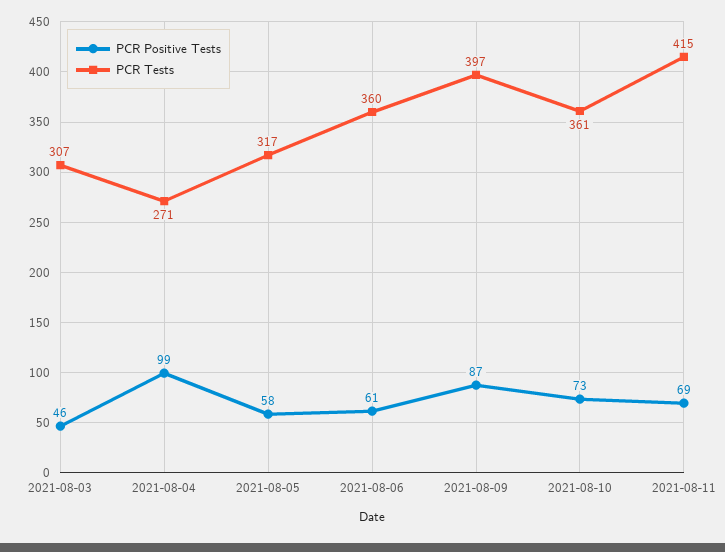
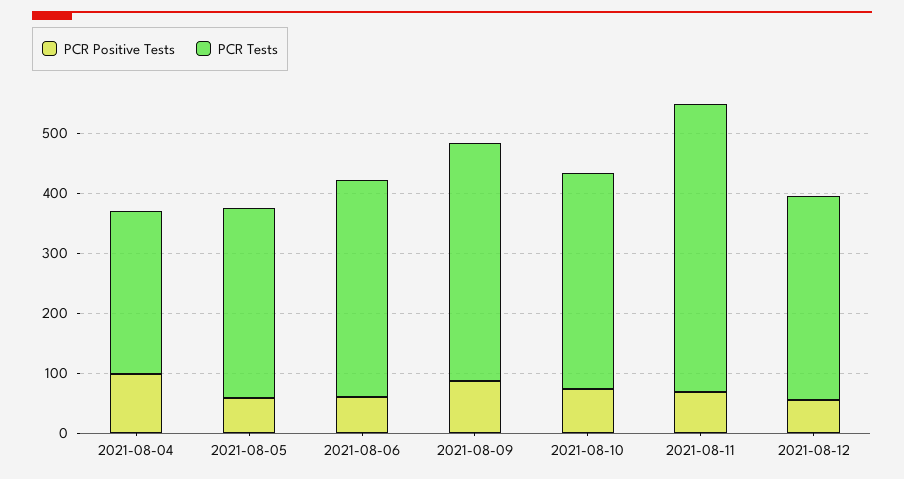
PCR Positive Tests, 2021-08-03: 46 -> none
PCR Tests, 2021-08-03: 307 -> none
PCR Tests, 2021-08-11: 415 -> 480
PCR Positive Tests, 2021-08-12: none -> 60
PCR Tests, 2021-08-12: none -> 340

